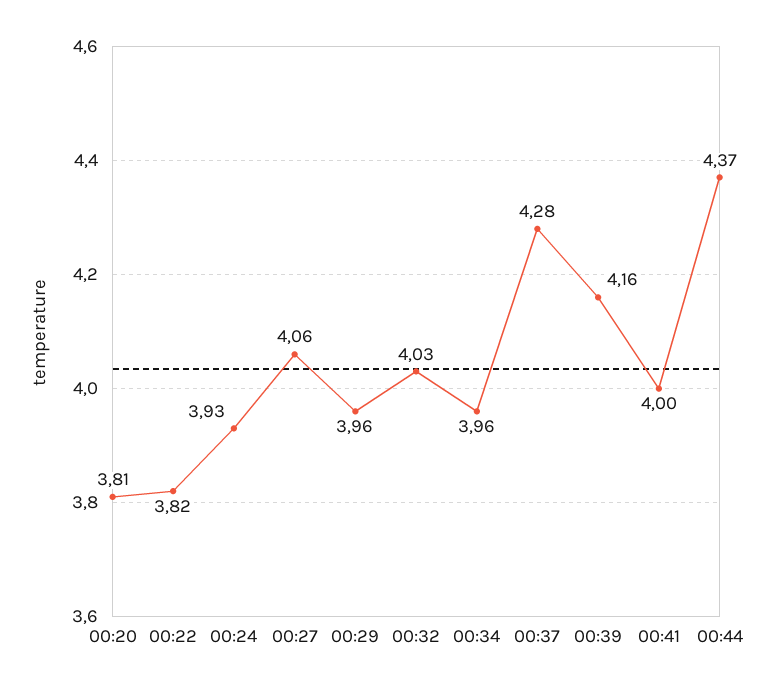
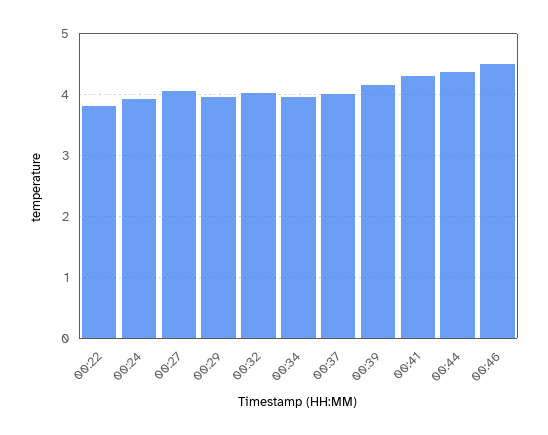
00:20: 3.81 -> none
00:37: 4.28 -> 4
00:41: 4 -> 4.3
00:46: none -> 4.5

